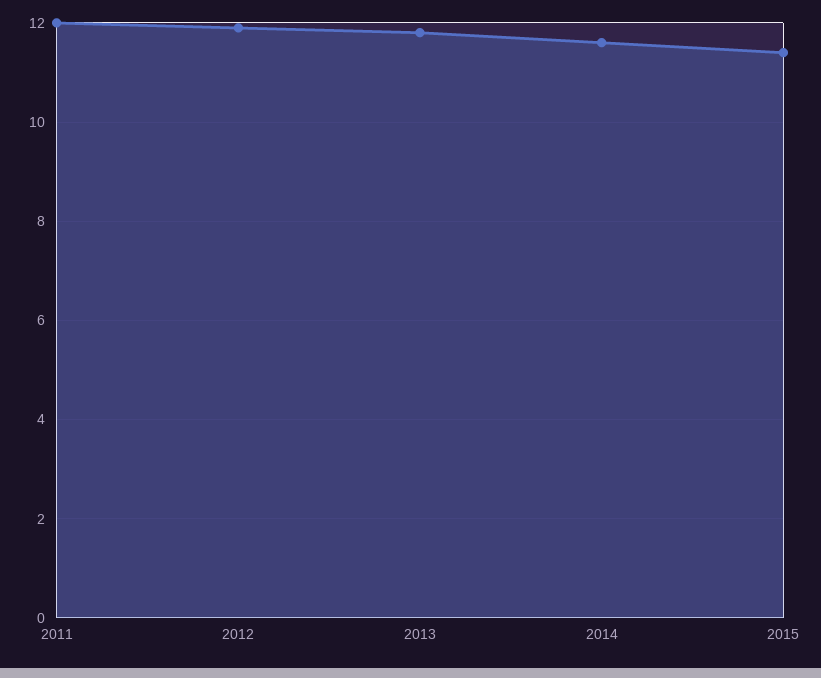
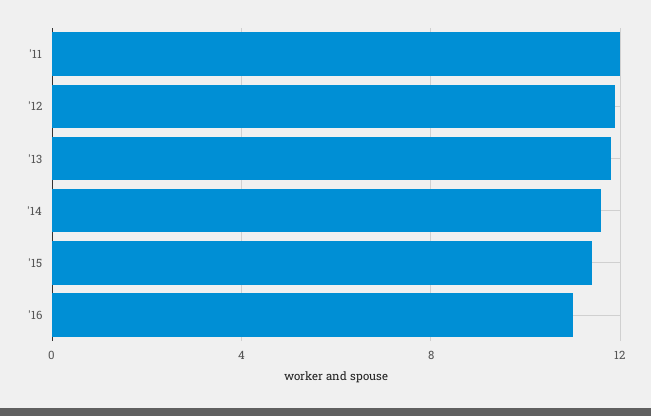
'16: none -> 11

